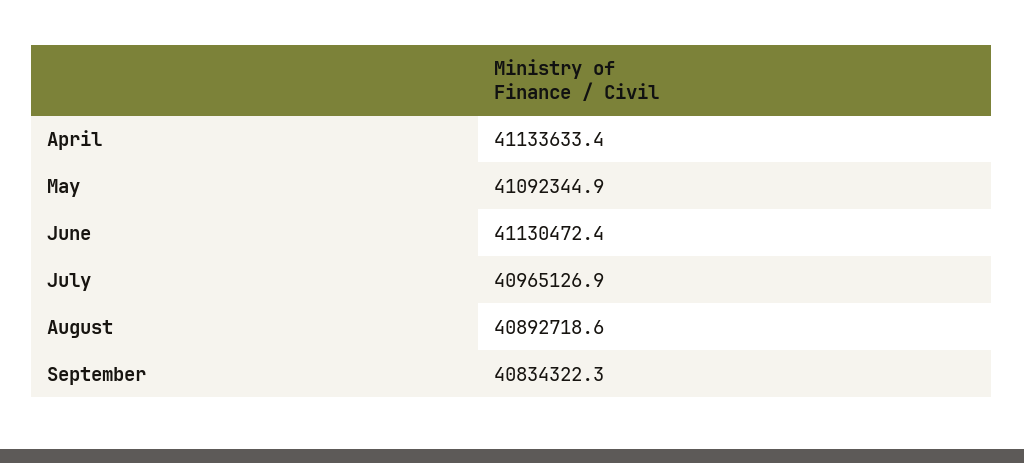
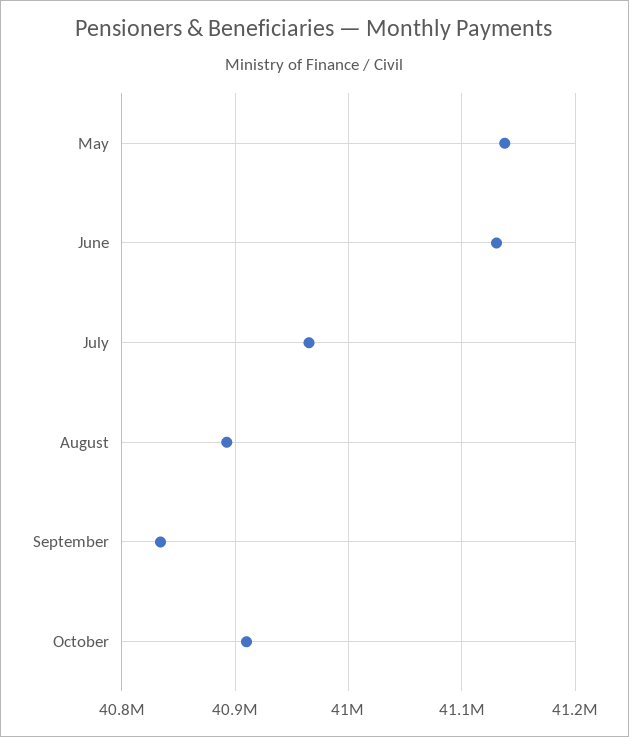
April: 41133633.4 -> none
May: 41092344.9 -> 41140000
October: none -> 40910000

